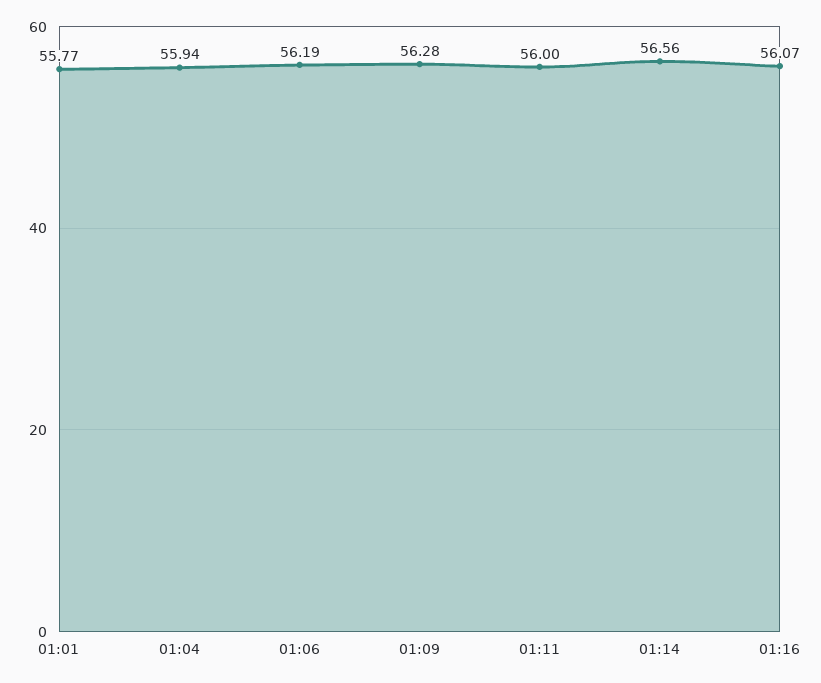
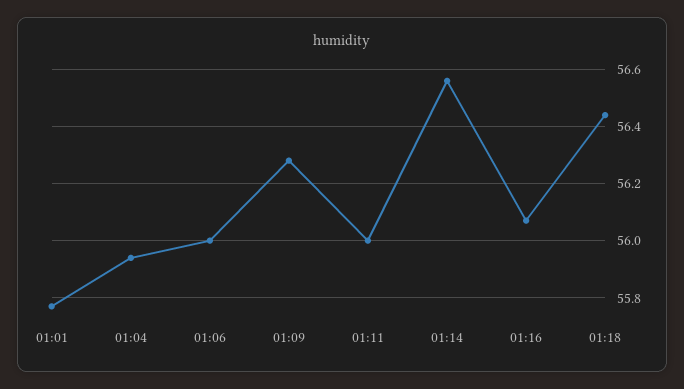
01:06: 56.19 -> 56
01:18: none -> 56.45

